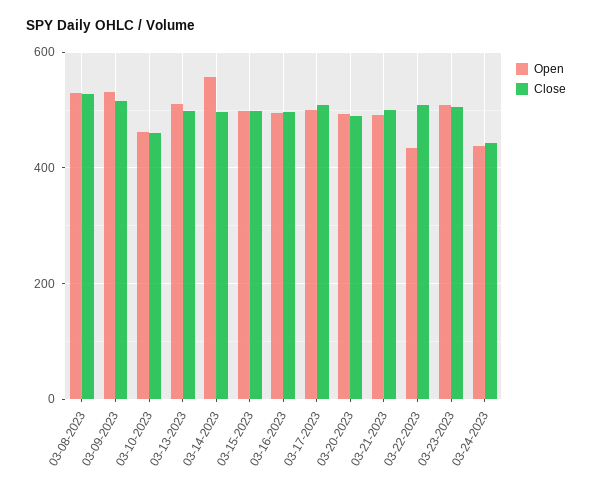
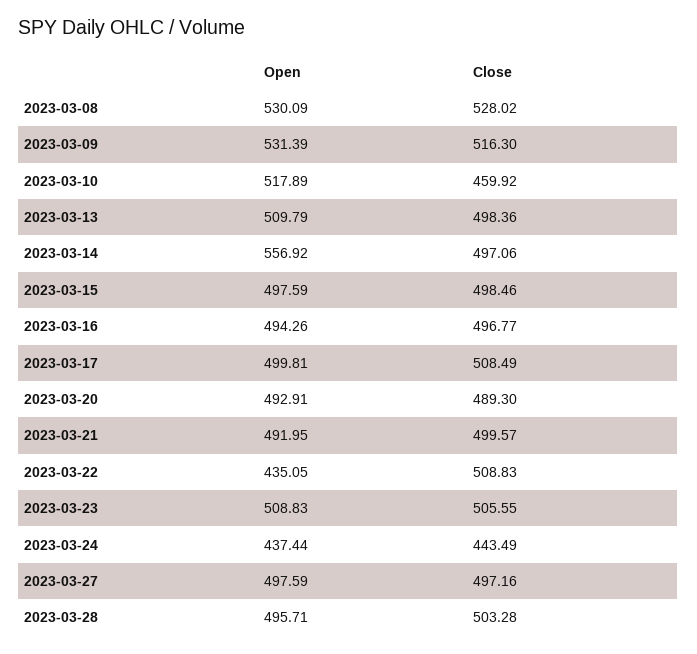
Open, 03-10-2023: 460 -> 517.89
Open, 2023-03-27: none -> 497.59
Close, 2023-03-27: none -> 497.16
Open, 2023-03-28: none -> 495.71
Close, 2023-03-28: none -> 503.28

